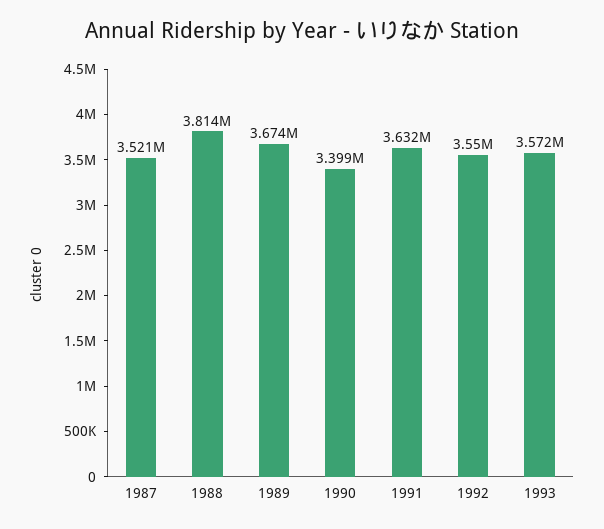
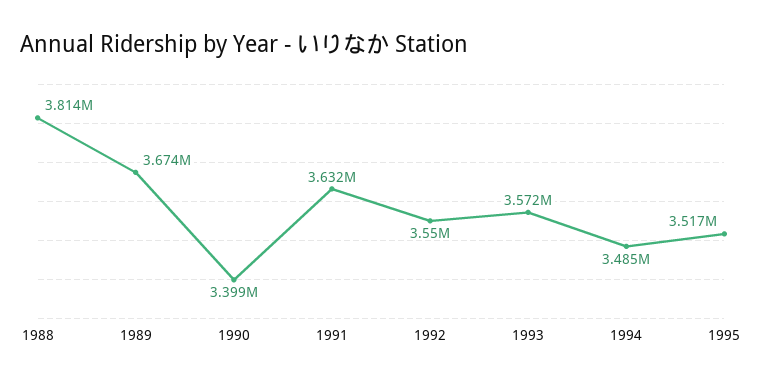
1987: 3521000 -> none
1994: none -> 3485000
1995: none -> 3517000

